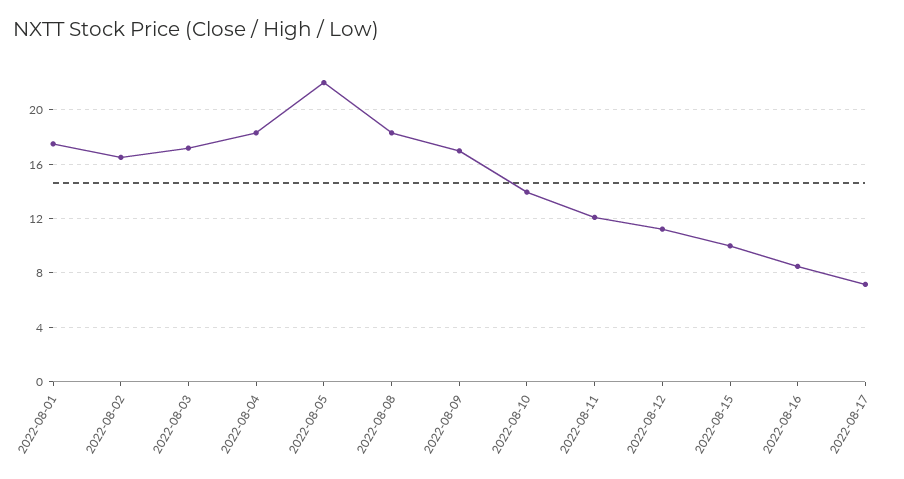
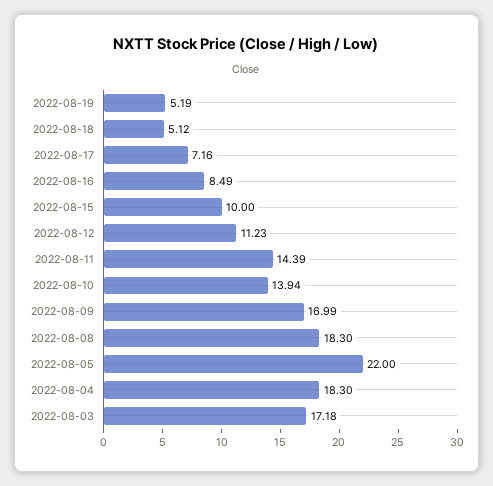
2022-08-01: 17.5 -> none
2022-08-02: 16.5 -> none
2022-08-11: 12 -> 14.39
2022-08-19: none -> 5.19
2022-08-18: none -> 5.12

